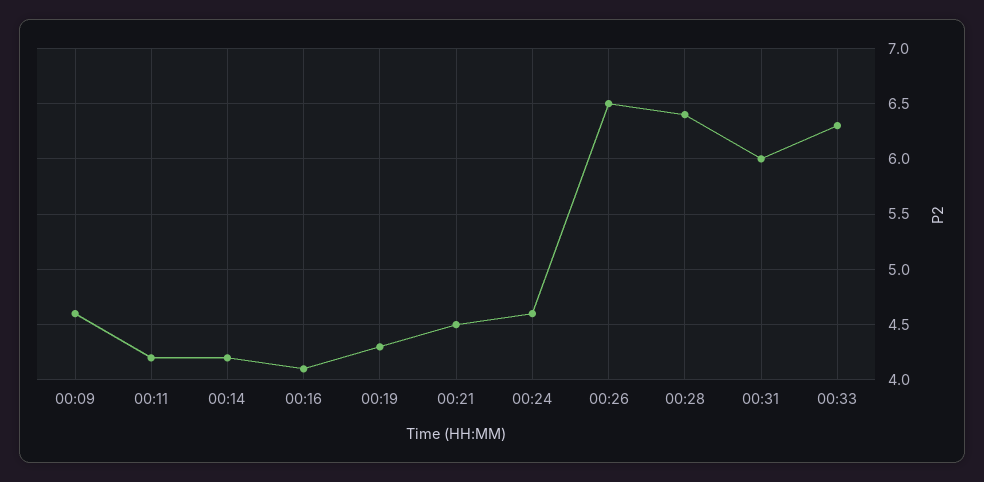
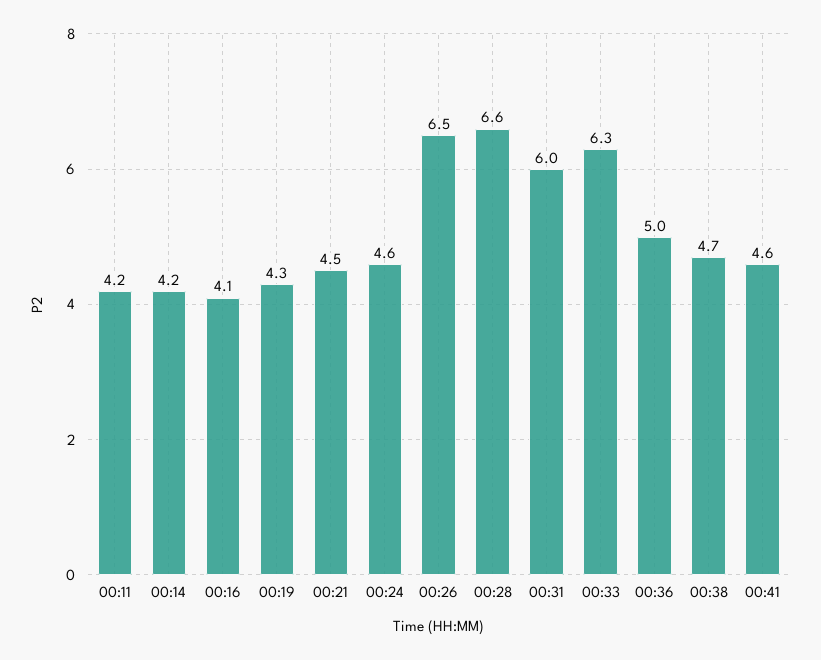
00:09: 4.6 -> none
00:28: 6.4 -> 6.6
00:36: none -> 5
00:38: none -> 4.7
00:41: none -> 4.6

